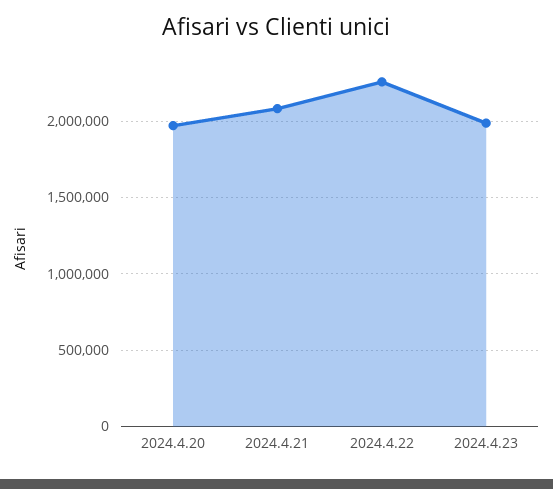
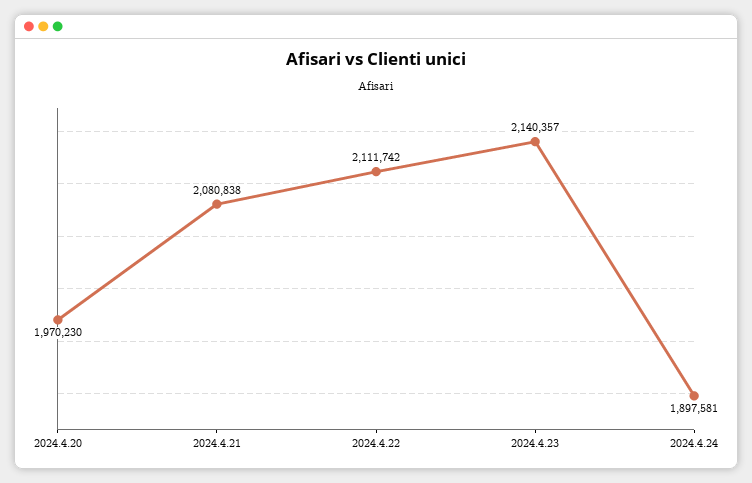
2024.4.22: 2250000 -> 2111742
2024.4.23: 2000000 -> 2140357
2024.4.24: none -> 1897581

